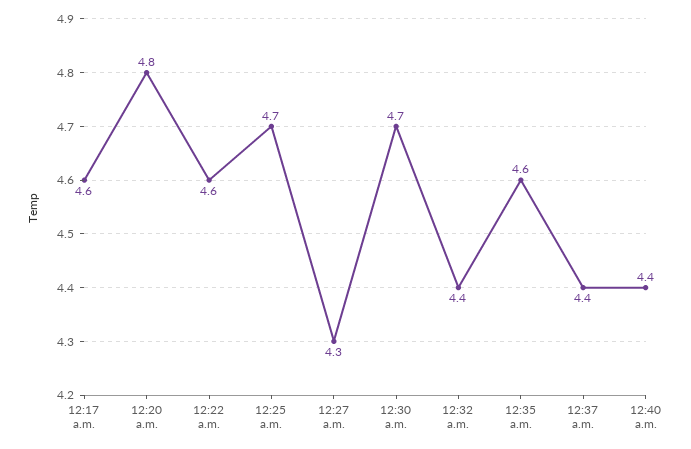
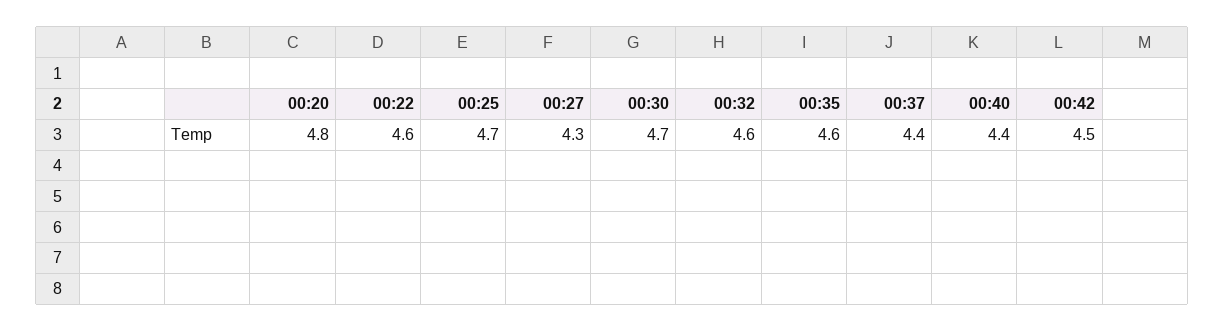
12:17 a.m.: 4.6 -> none
12:32 a.m.: 4.4 -> 4.6
00:42: none -> 4.5

